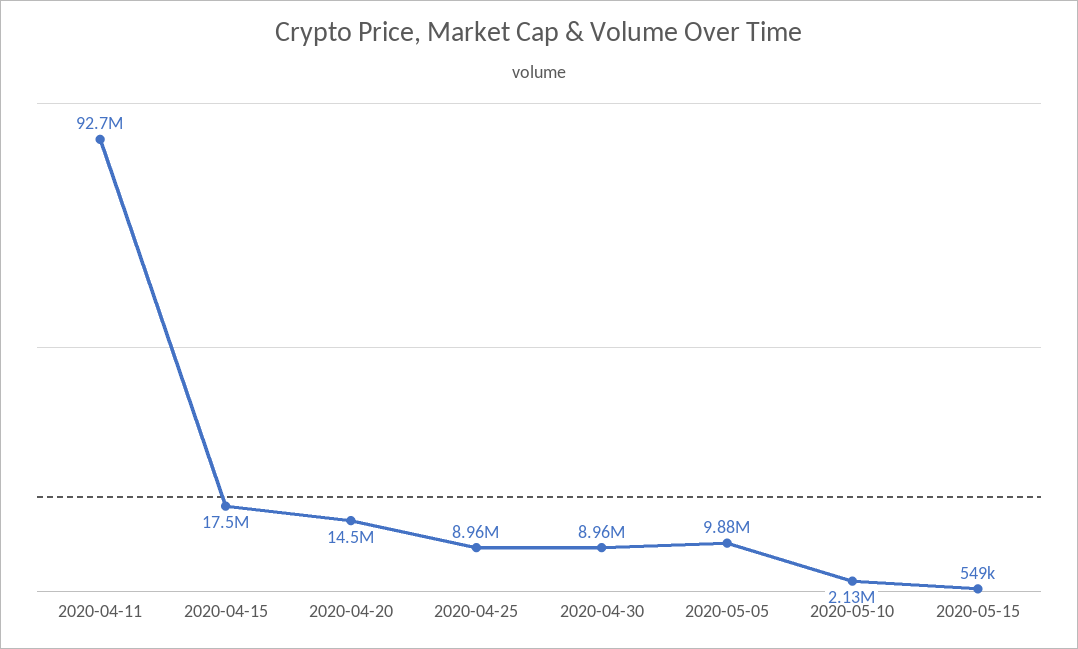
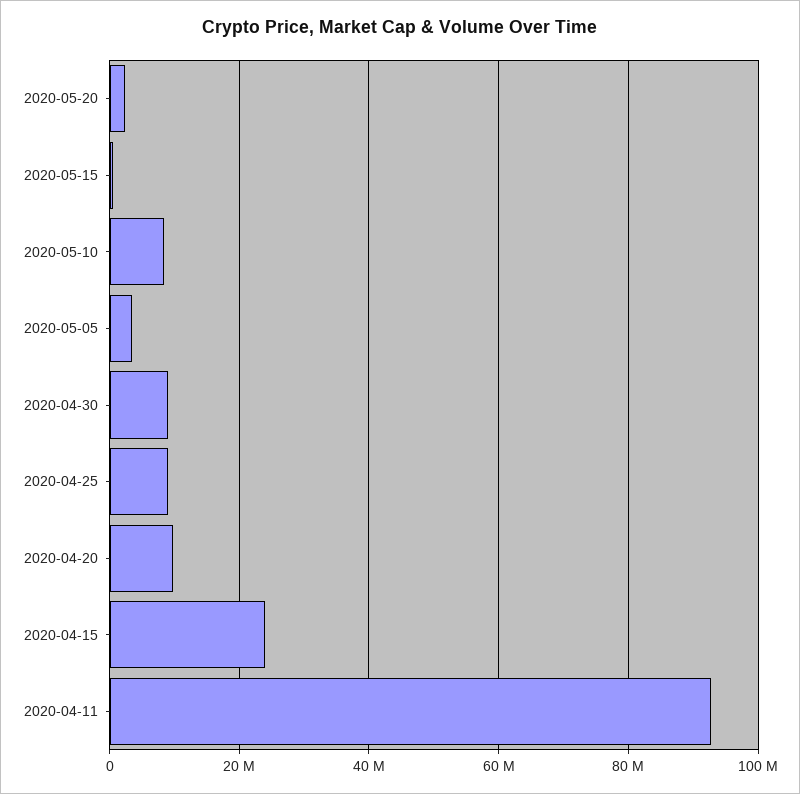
2020-04-15: 17500000 -> 24000000
2020-04-20: 14500000 -> 10000000
2020-05-05: 9880000 -> 4000000
2020-05-10: 2130000 -> 8000000
2020-05-20: none -> 2000000

